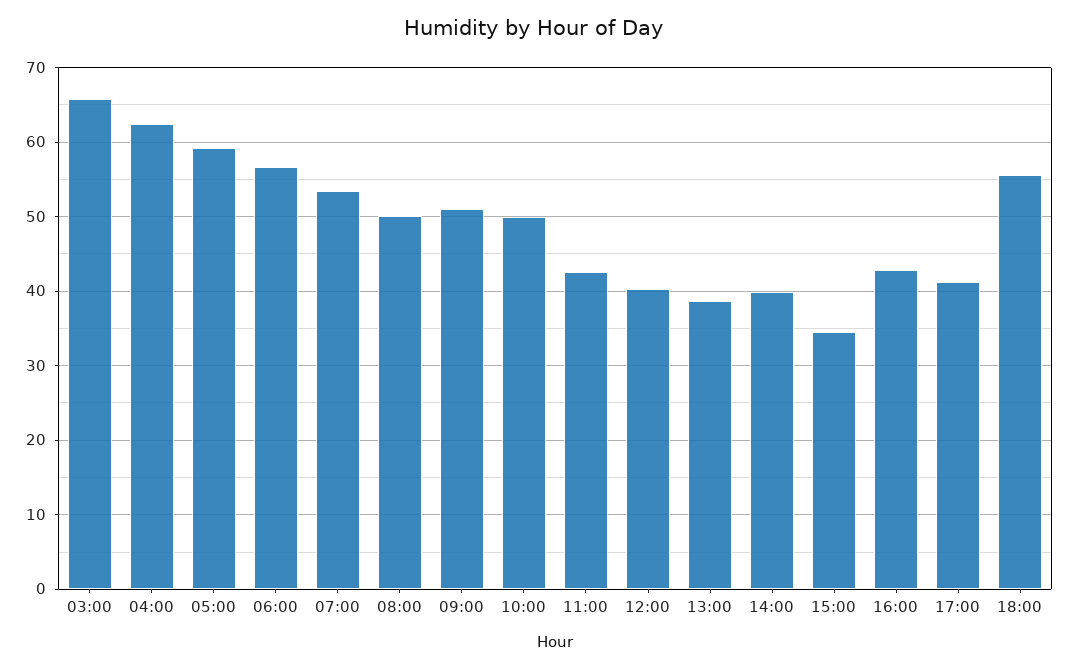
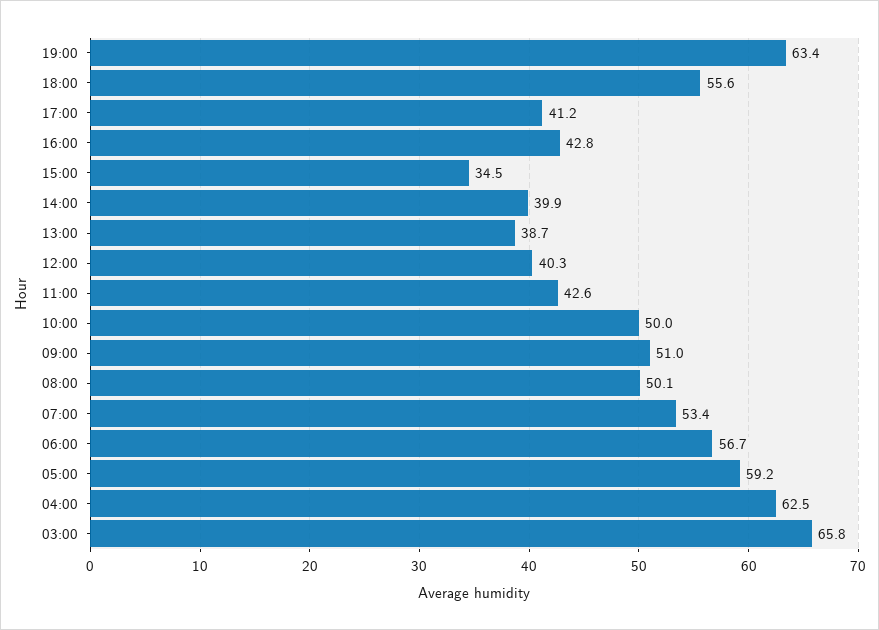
19:00: none -> 63.4

